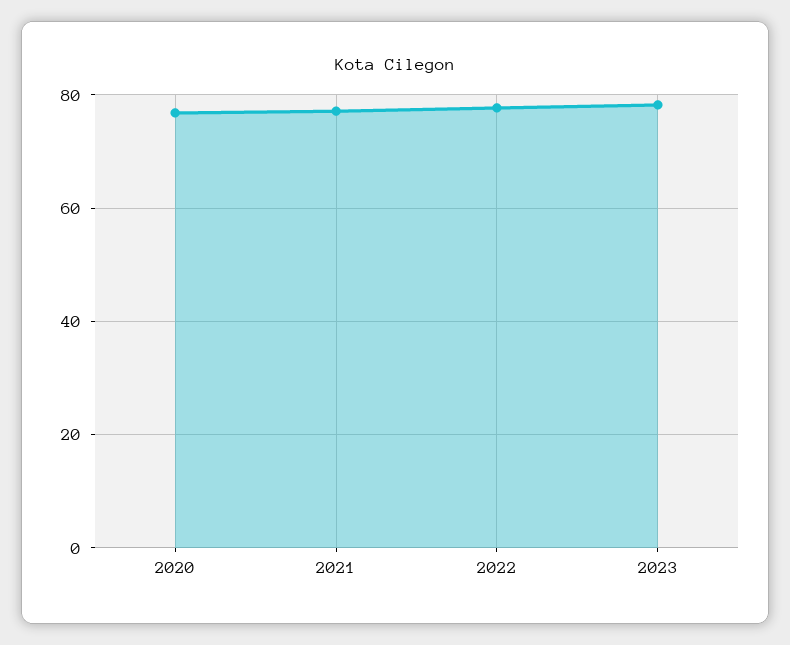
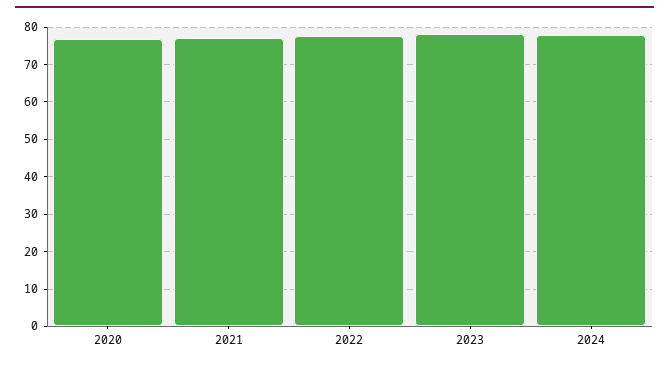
2024: none -> 78

